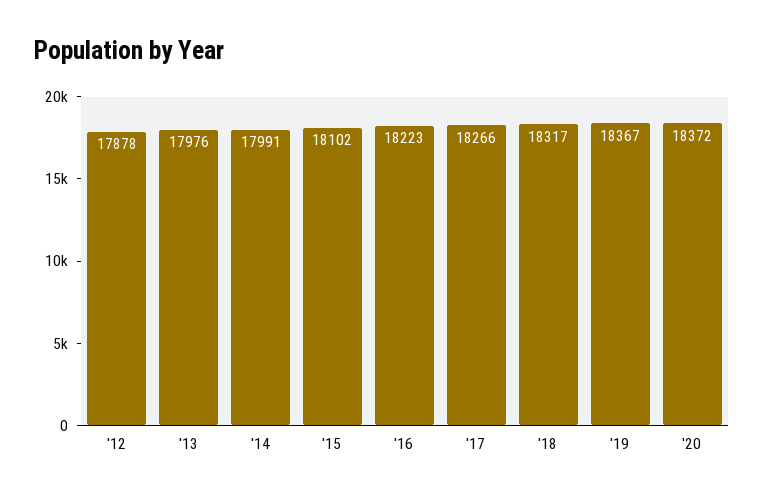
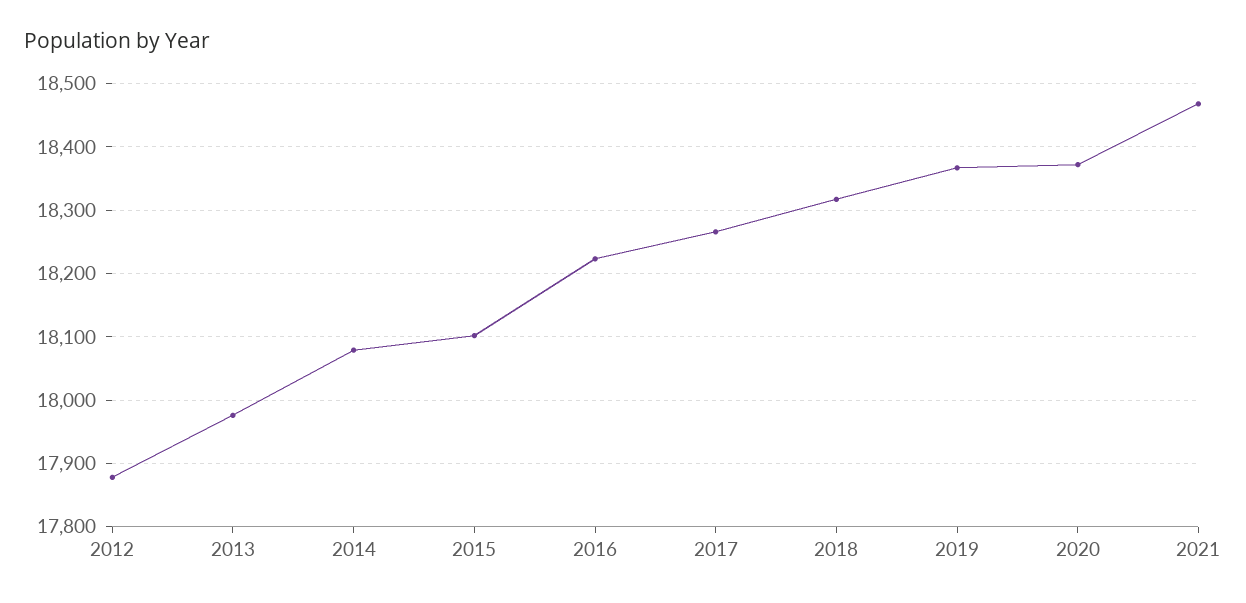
'14: 17991 -> 18080
2021: none -> 18470

